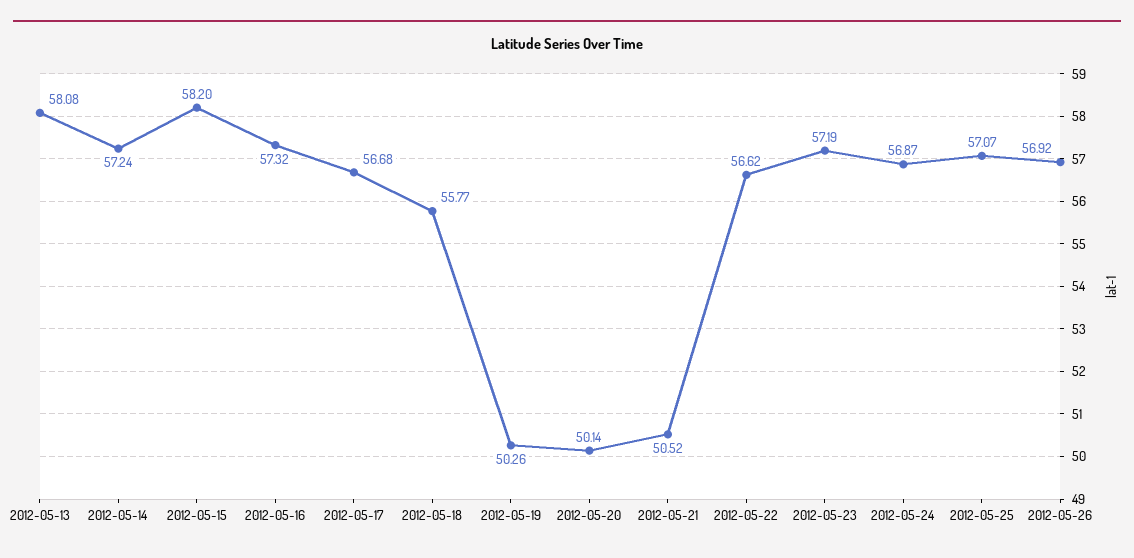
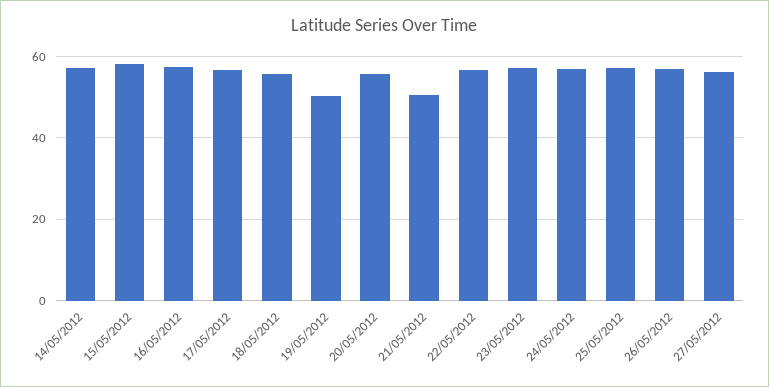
2012-05-13: 58.08 -> none
2012-05-20: 50.14 -> 56
27/05/2012: none -> 56

